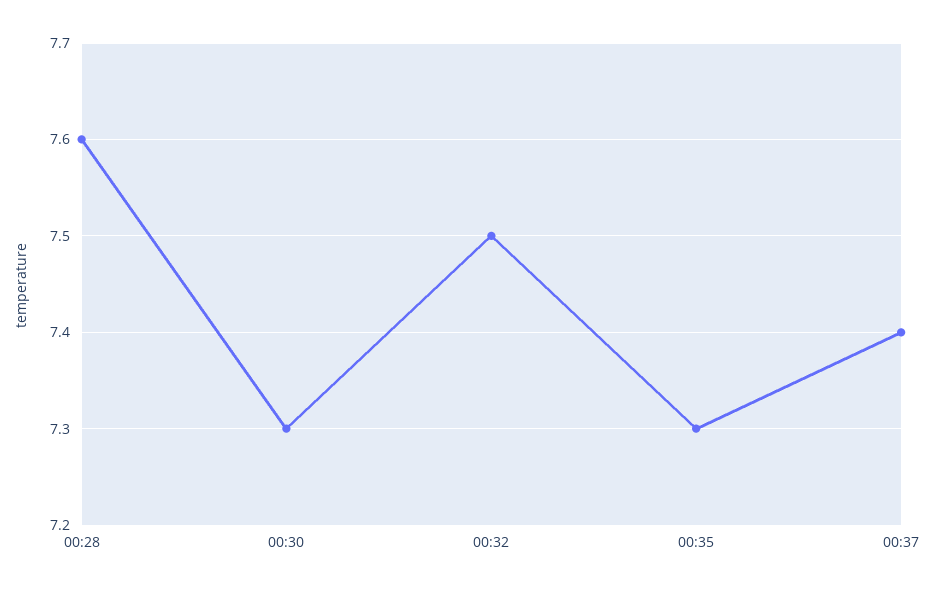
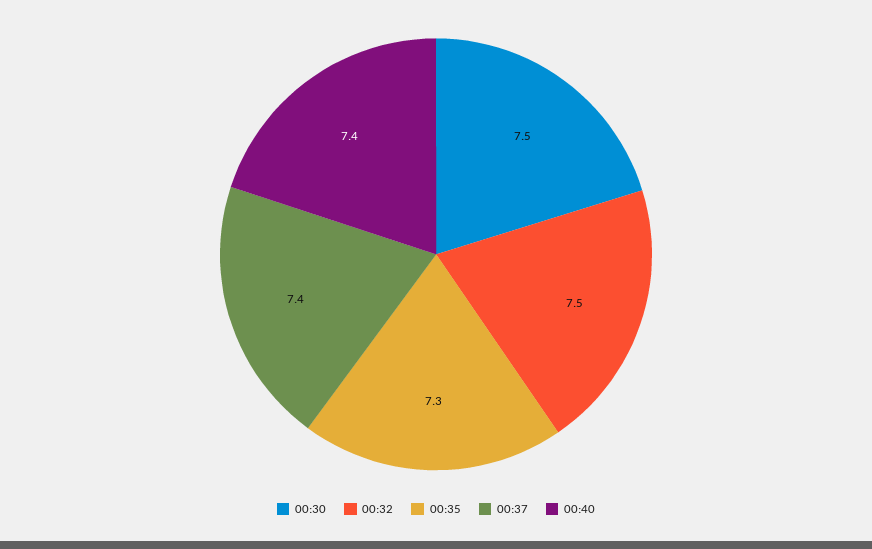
00:28: 7.6 -> none
00:30: 7.3 -> 7.5
00:40: none -> 7.4

